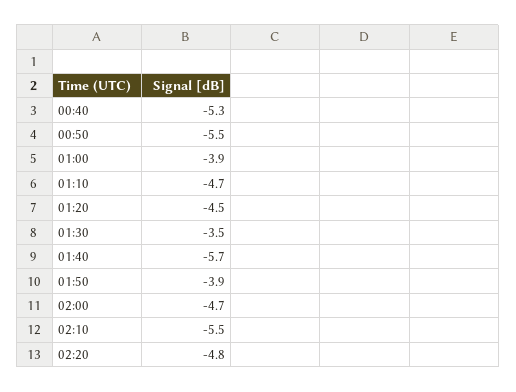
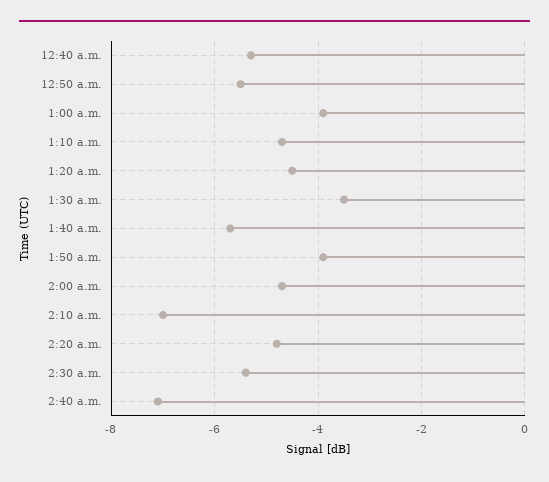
02:10: -5.5 -> -7
2:30 a.m.: none -> -5.5
2:40 a.m.: none -> -7

